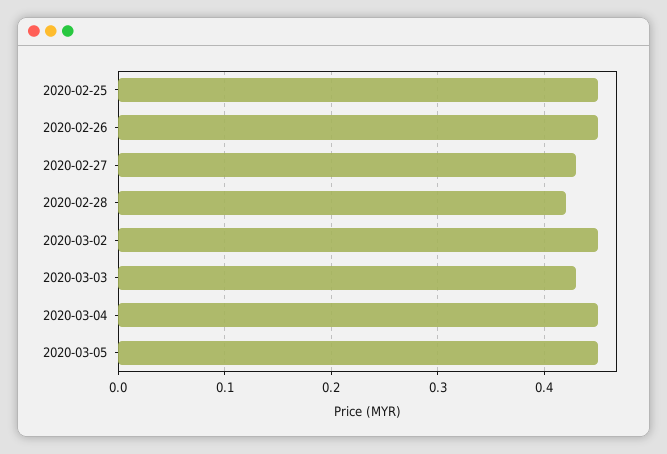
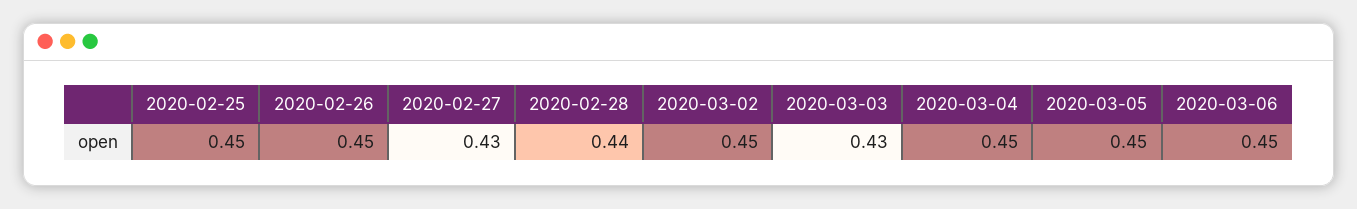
2020-02-28: 0.42 -> 0.44
2020-03-06: none -> 0.45

